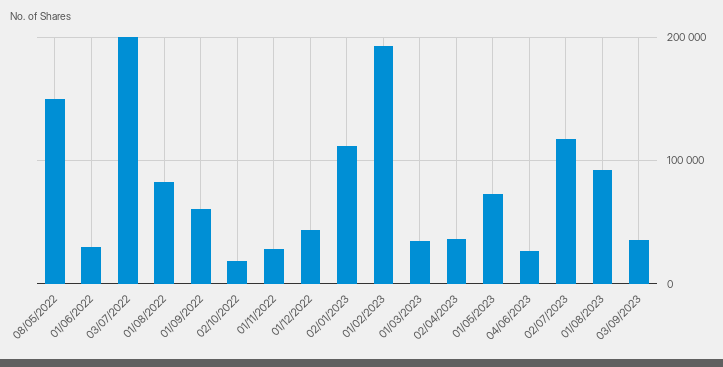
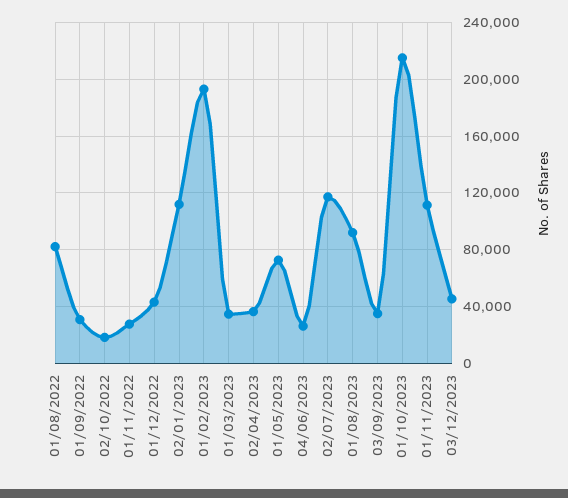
08/05/2022: 150000 -> none
01/06/2022: 30000 -> none
03/07/2022: 200000 -> none
01/09/2022: 60000 -> 30000
01/10/2023: none -> 215000
01/11/2023: none -> 110000
03/12/2023: none -> 45000

